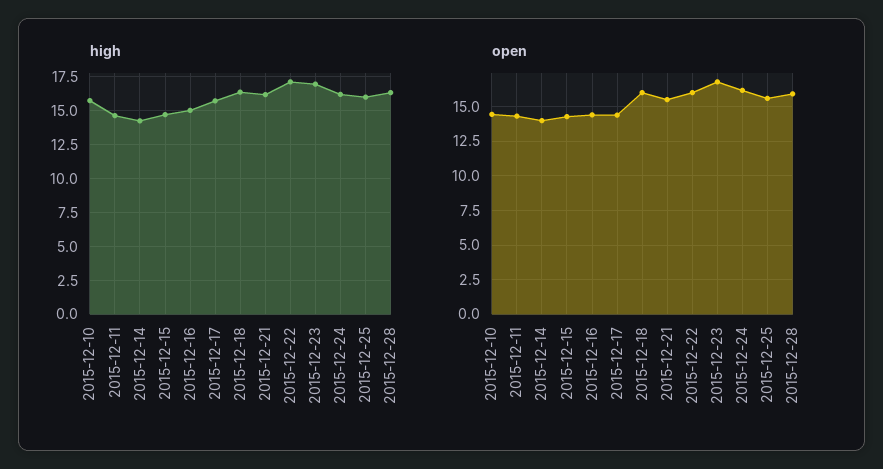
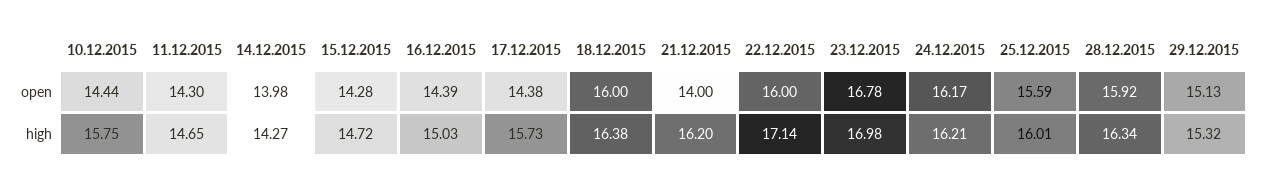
open, 2015-12-21: 15.5 -> 14
open, 29.12.2015: none -> 15.13
high, 29.12.2015: none -> 15.32

